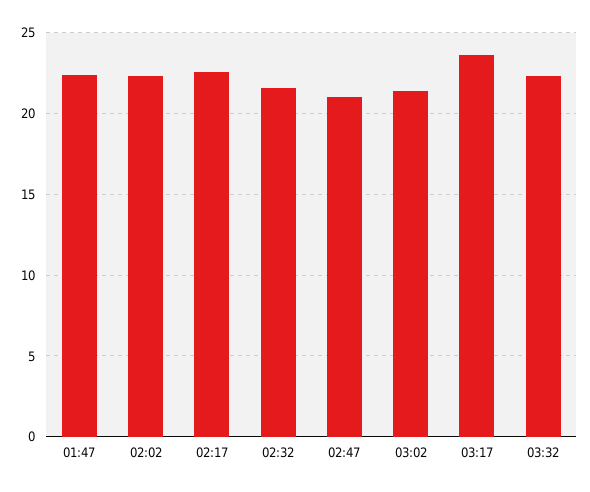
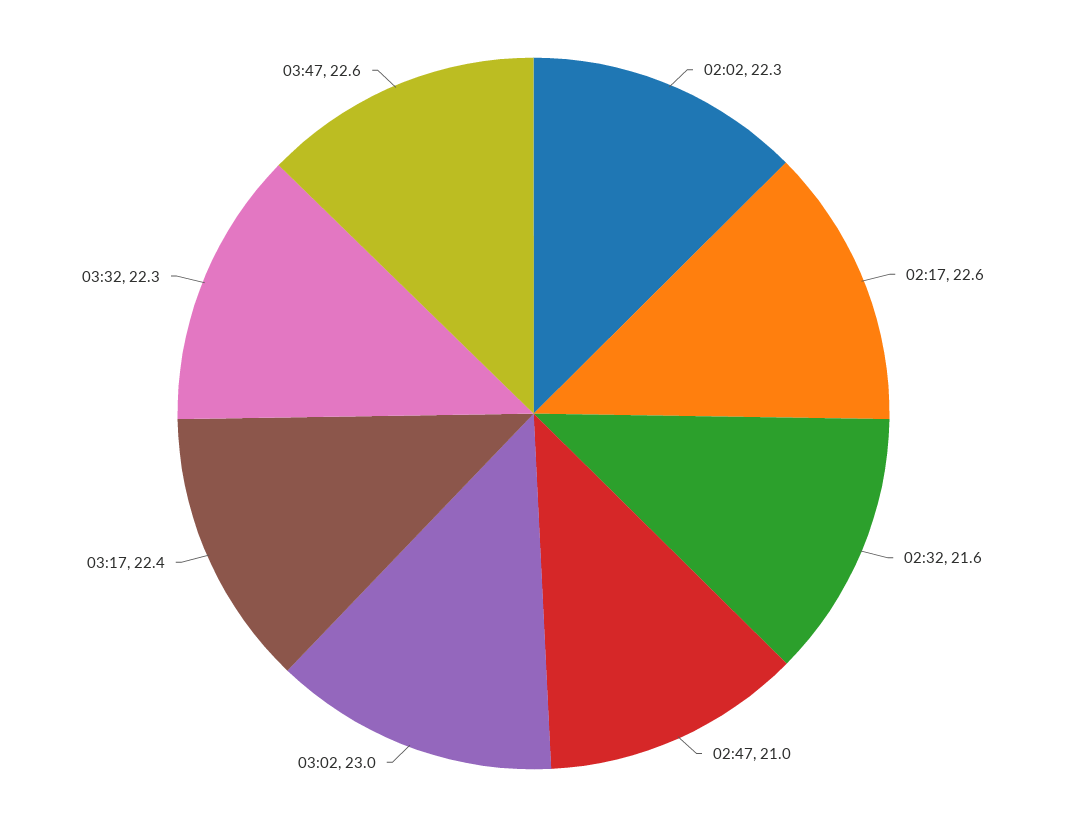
01:47: 22.5 -> none
03:02: 21.5 -> 23
03:17: 23.5 -> 22.4
03:47: none -> 22.6

